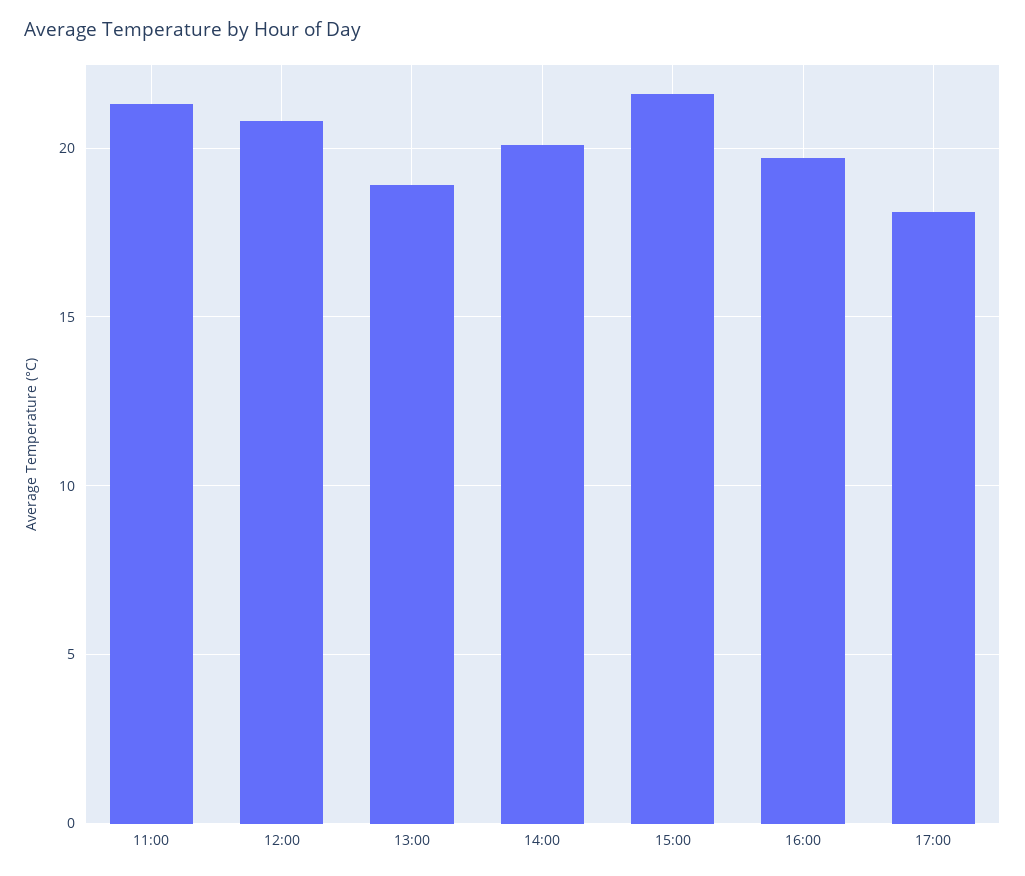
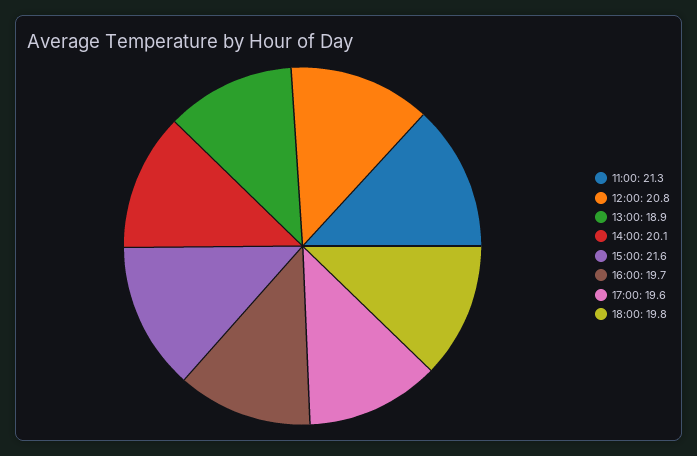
17:00: 18 -> 19.6
18:00: none -> 19.8

